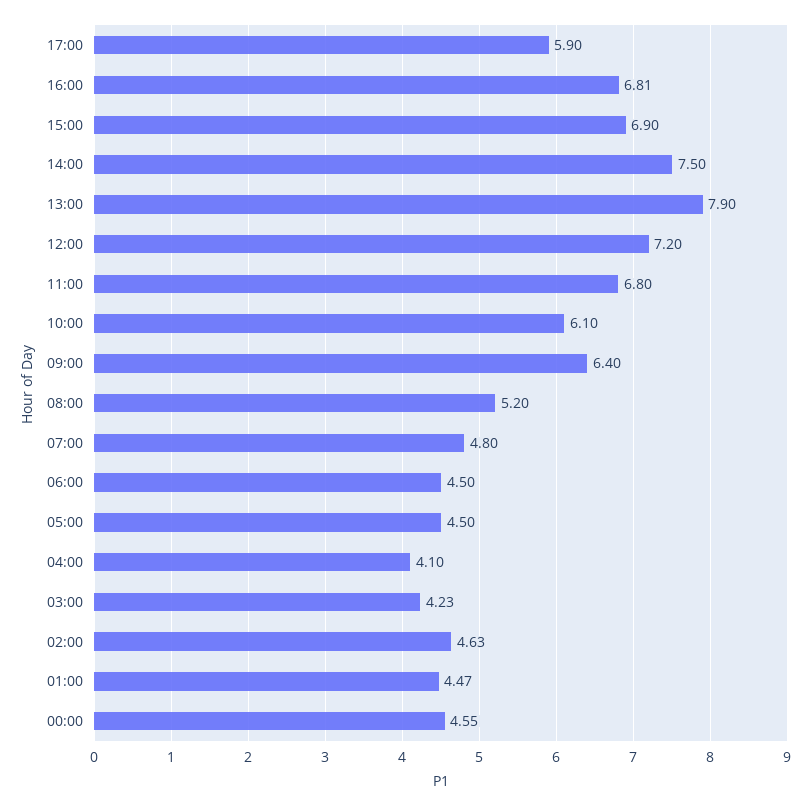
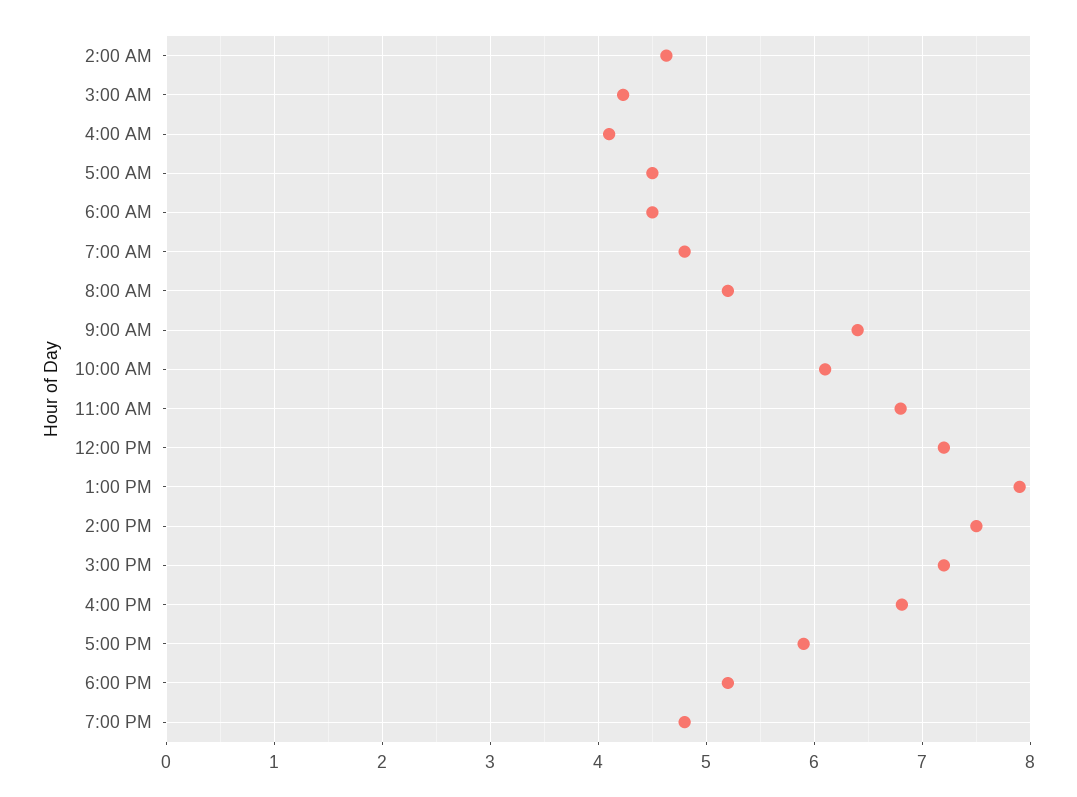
15:00: 6.9 -> 7.2
01:00: 4.47 -> none
00:00: 4.55 -> none
6:00 PM: none -> 5.2
7:00 PM: none -> 4.8

